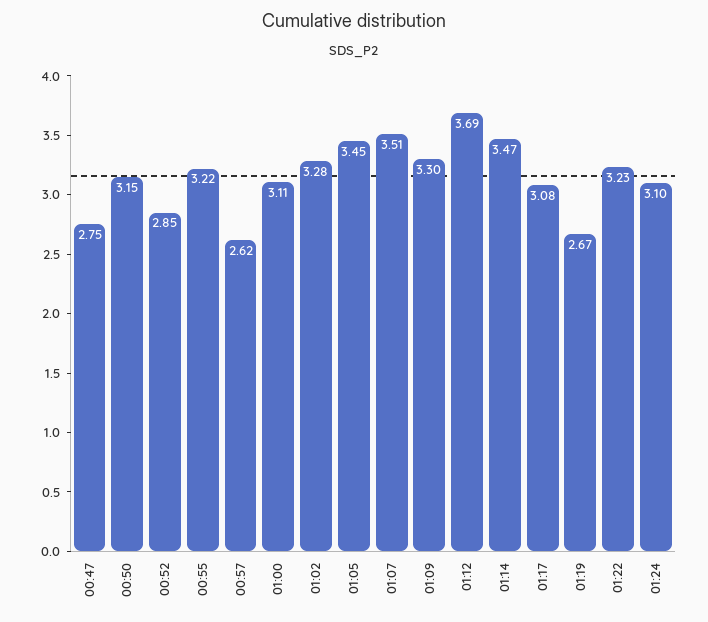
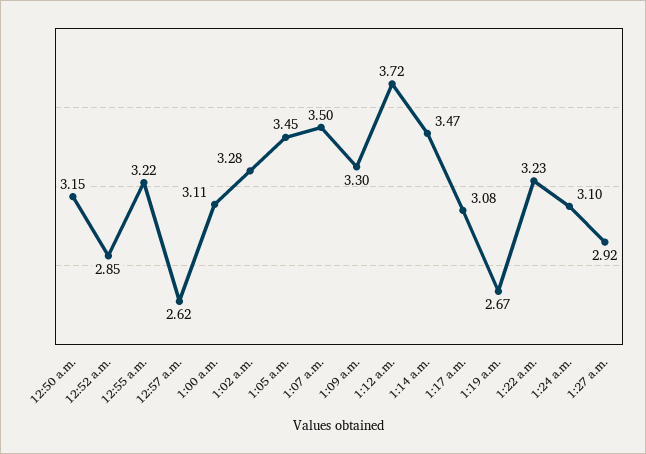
00:47: 2.75 -> none
01:07: 3.51 -> 3.5
01:12: 3.69 -> 3.72
1:27 a.m.: none -> 2.92

